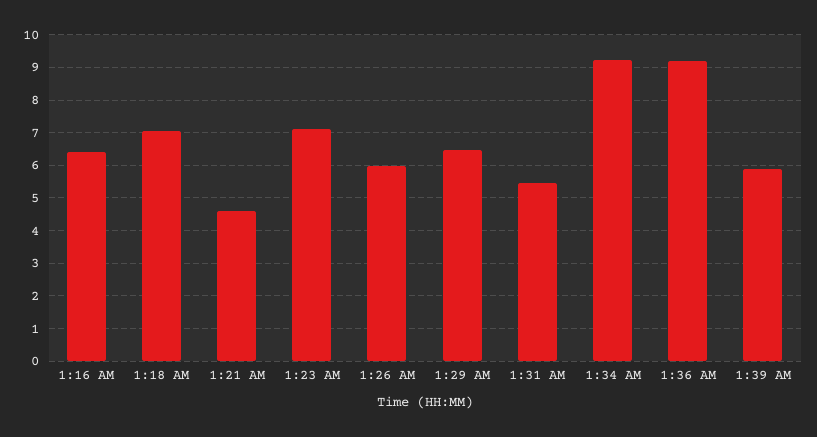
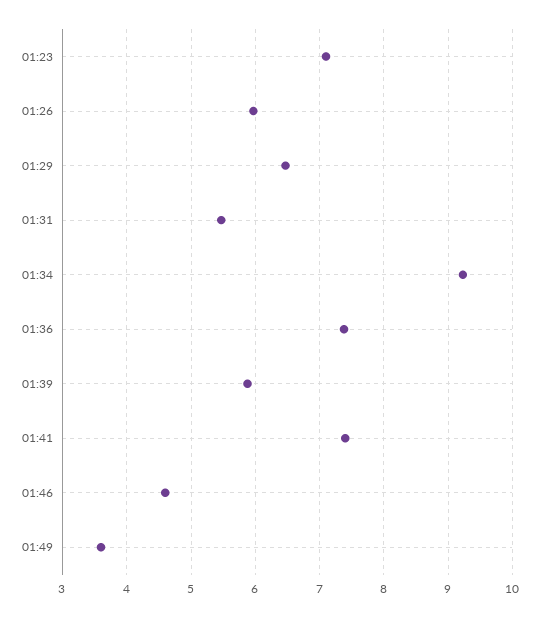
1:16 AM: 6.4 -> none
1:18 AM: 7 -> none
1:21 AM: 4.6 -> none
1:36 AM: 9.2 -> 7.4
01:41: none -> 7.4
01:46: none -> 4.6
01:49: none -> 3.6

